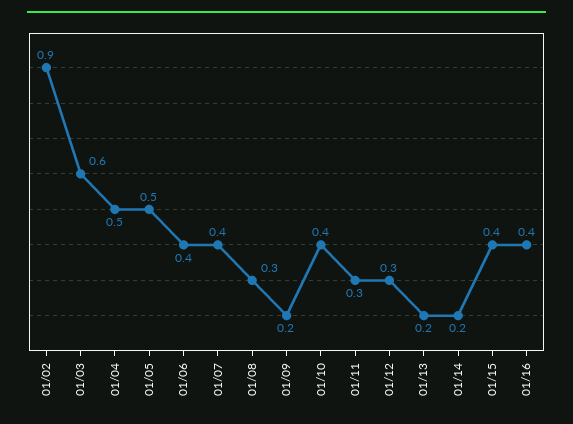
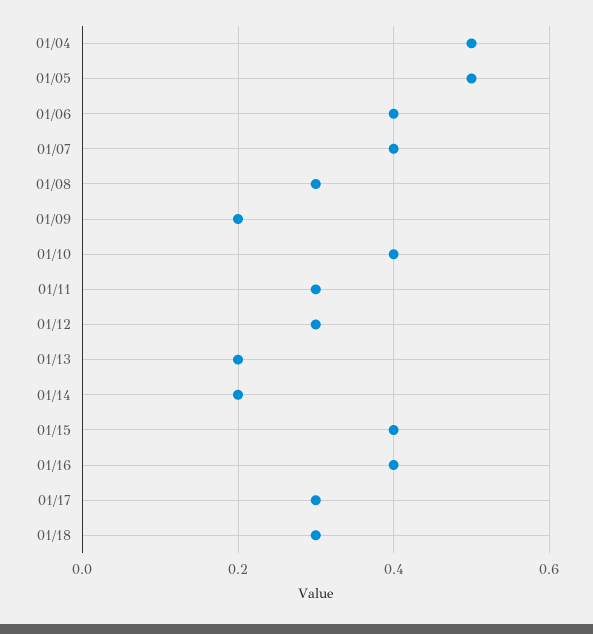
01/02: 0.9 -> none
01/03: 0.6 -> none
01/17: none -> 0.3
01/18: none -> 0.3

